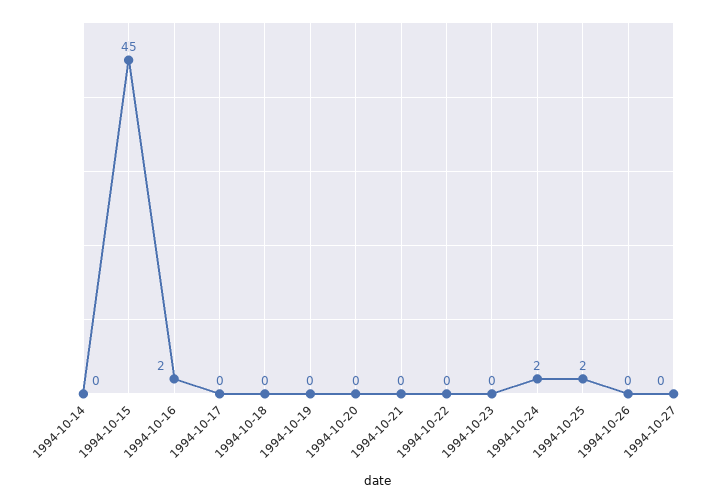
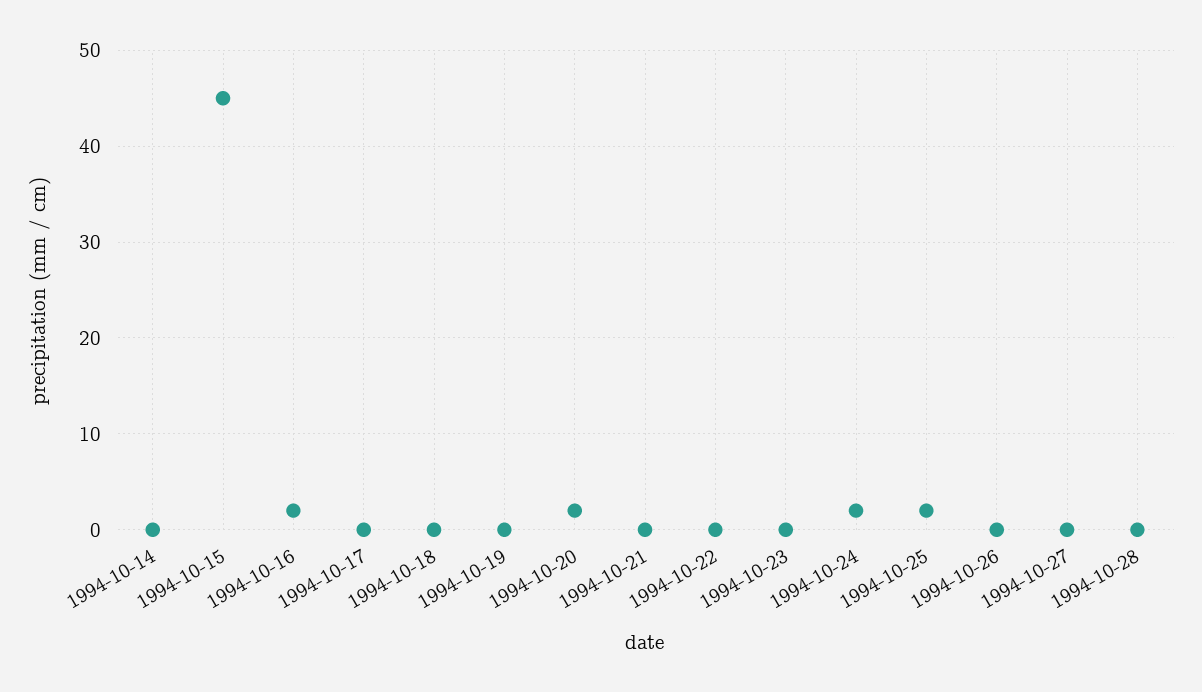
1994-10-20: 0 -> 2
1994-10-28: none -> 0

